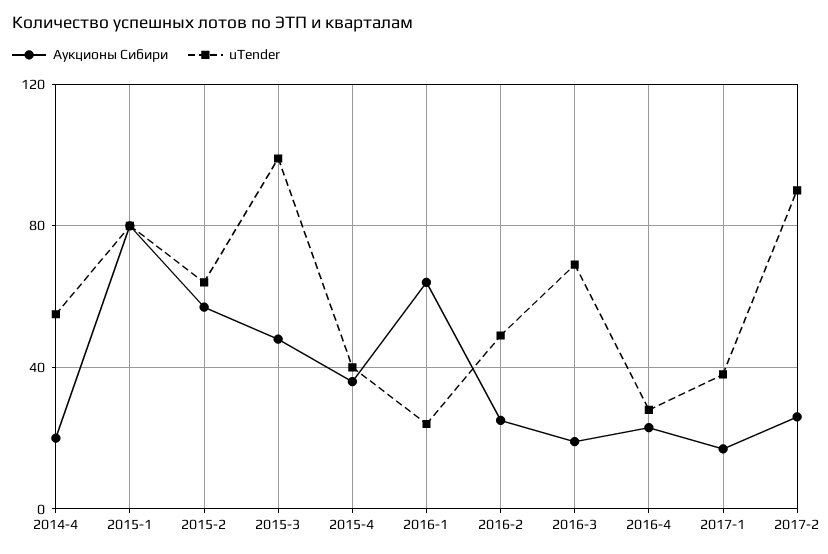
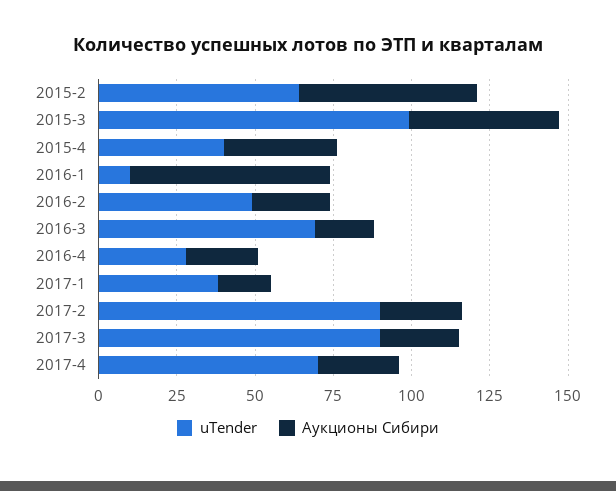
Аукционы Сибири, 2014-4: 20 -> none
uTender, 2014-4: 55 -> none
Аукционы Сибири, 2015-1: 80 -> none
uTender, 2015-1: 80 -> none
uTender, 2016-1: 25 -> 10
uTender, 2017-3: none -> 90
Аукционы Сибири, 2017-3: none -> 25
uTender, 2017-4: none -> 70
Аукционы Сибири, 2017-4: none -> 25

